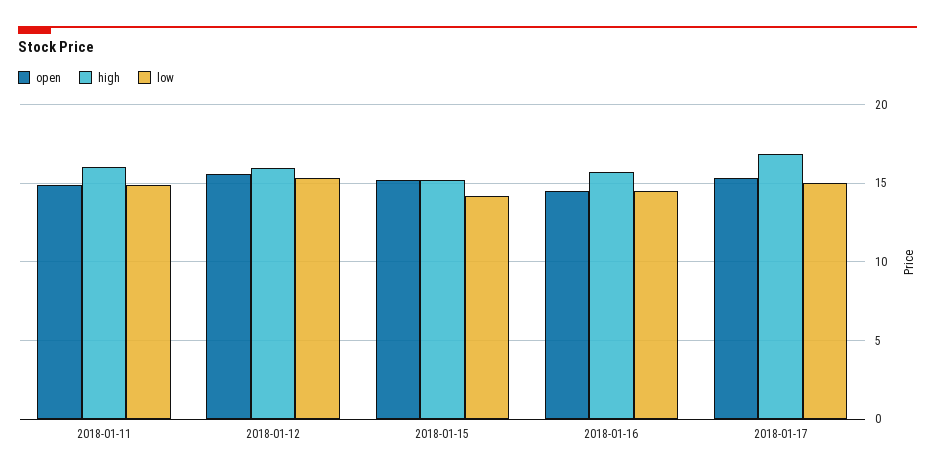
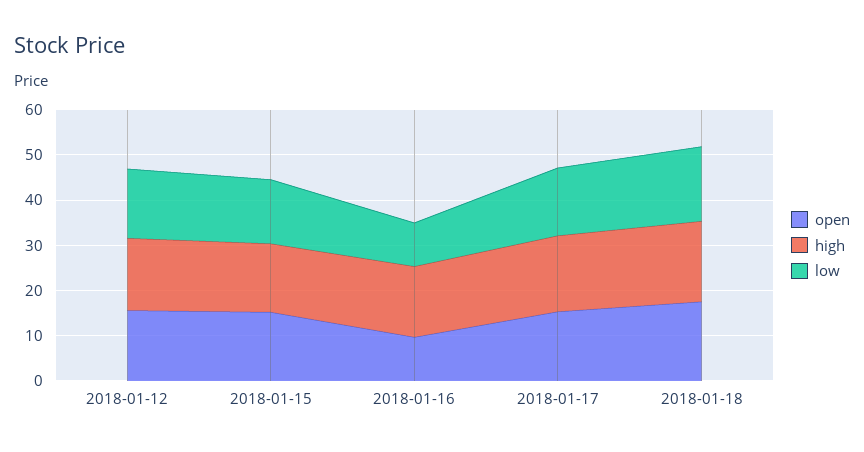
open, 2018-01-11: 15 -> none
high, 2018-01-11: 16 -> none
low, 2018-01-11: 15 -> none
open, 2018-01-16: 14.5 -> 10
low, 2018-01-16: 14.5 -> 10
open, 2018-01-18: none -> 18
high, 2018-01-18: none -> 18
low, 2018-01-18: none -> 16

